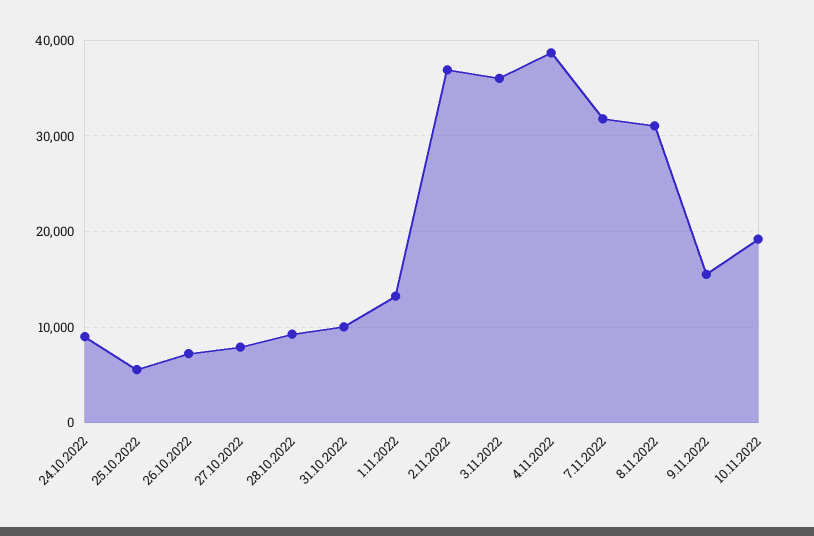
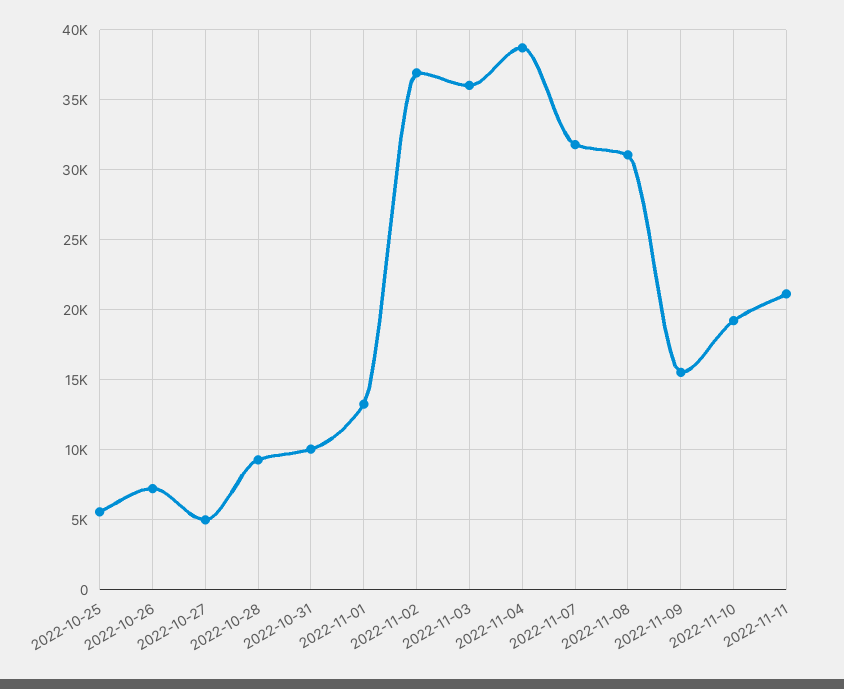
24.10.2022: 9000 -> none
27.10.2022: 8000 -> 5000
2022-11-11: none -> 21000

